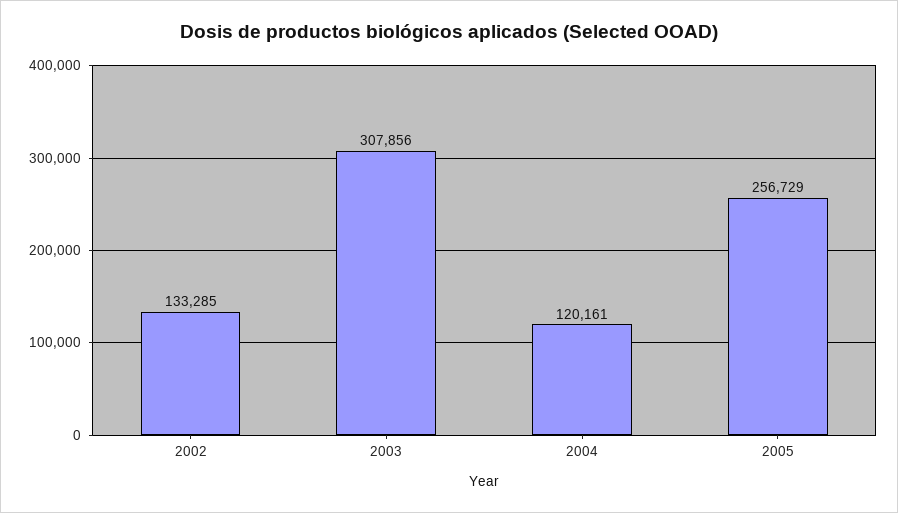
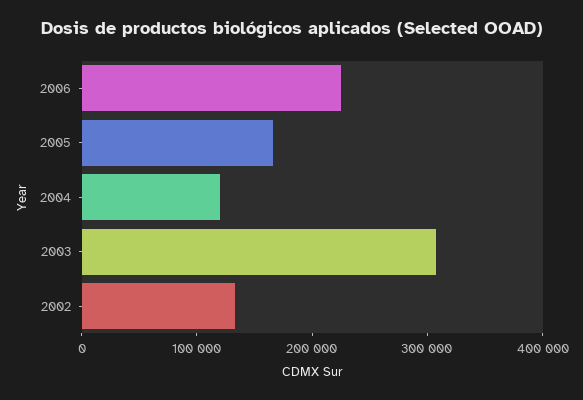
2005: 256729 -> 160000
2006: none -> 220000

